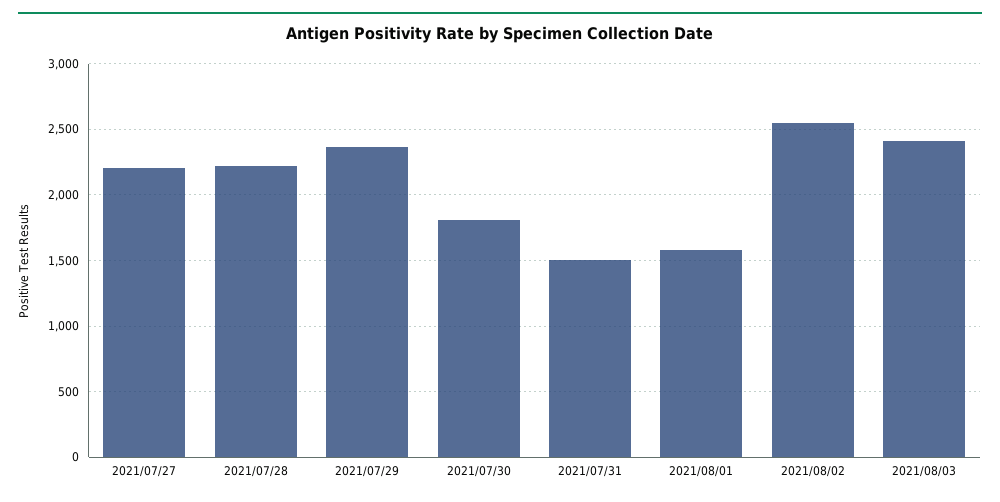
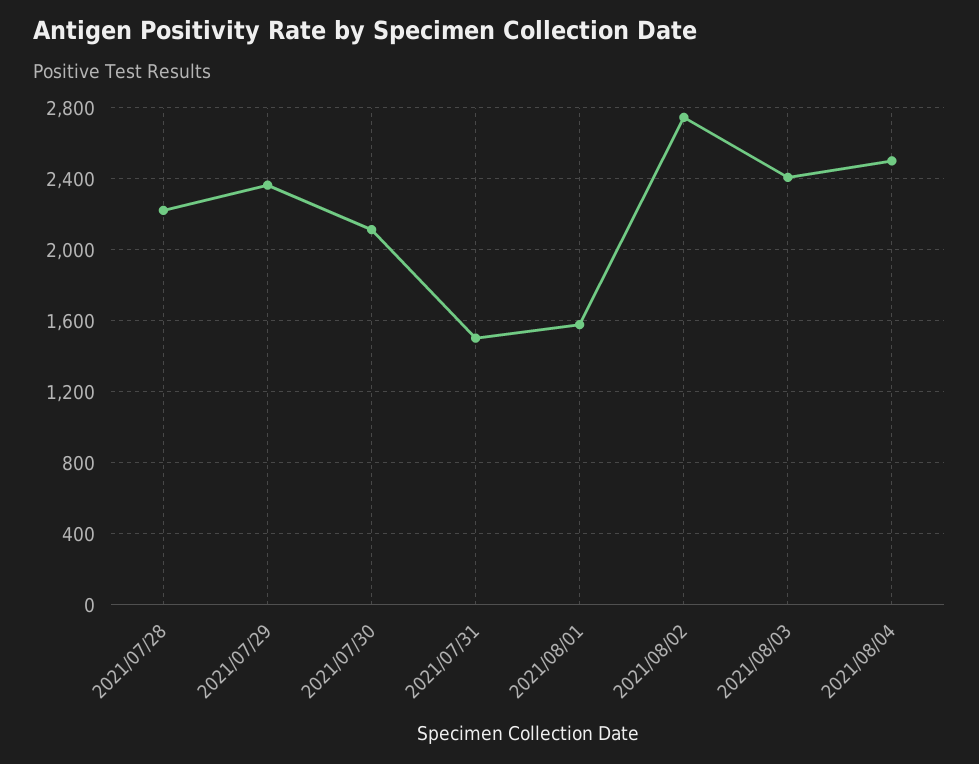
2021/07/27: 2200 -> none
2021/07/30: 1800 -> 2100
2021/08/02: 2550 -> 2750
2021/08/04: none -> 2500

